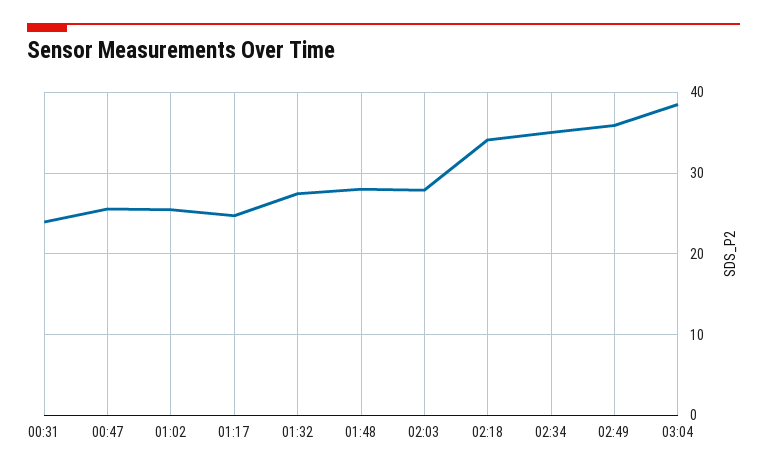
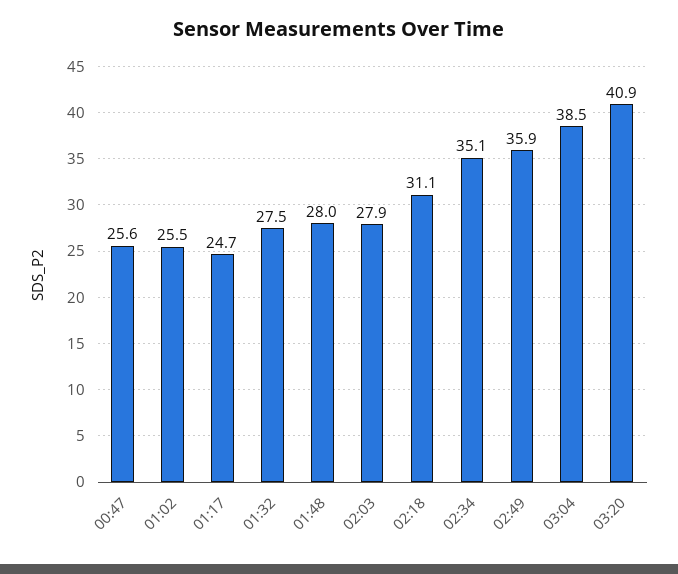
00:31: 24 -> none
02:18: 34 -> 31.1
03:20: none -> 40.9

